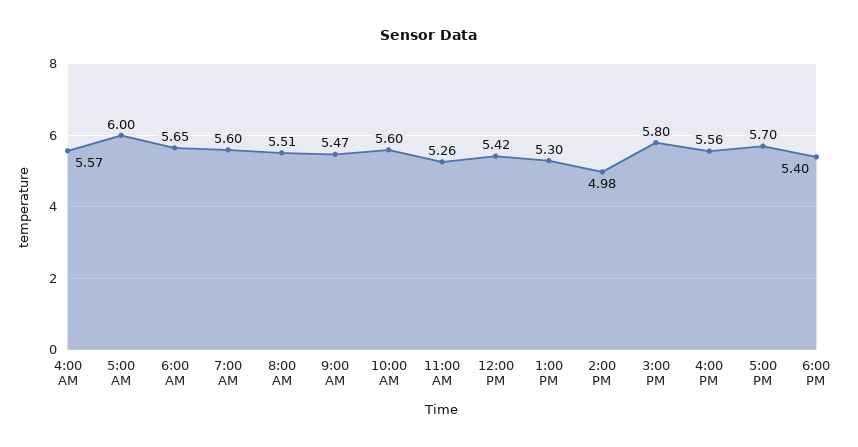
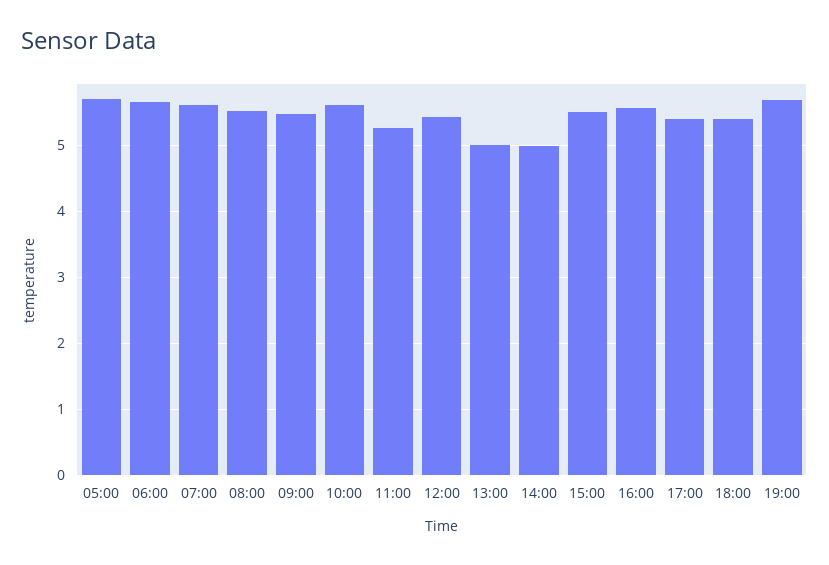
4:00 AM: 5.57 -> none
5:00 AM: 6 -> 5.7
1:00 PM: 5.3 -> 5
3:00 PM: 5.8 -> 5.5
5:00 PM: 5.7 -> 5.4
19:00: none -> 5.7

